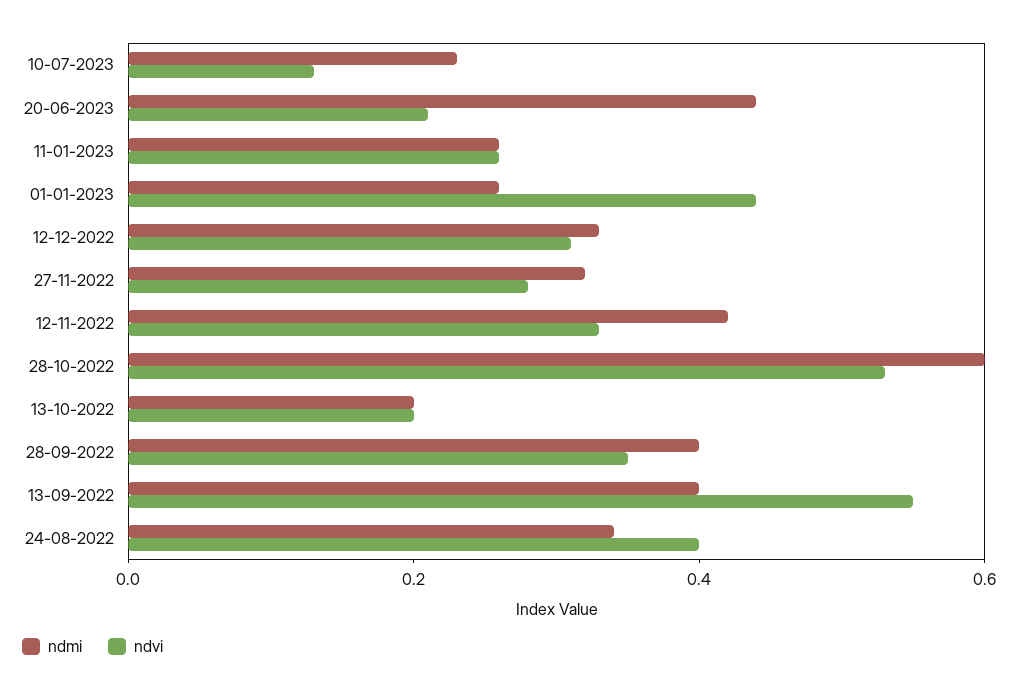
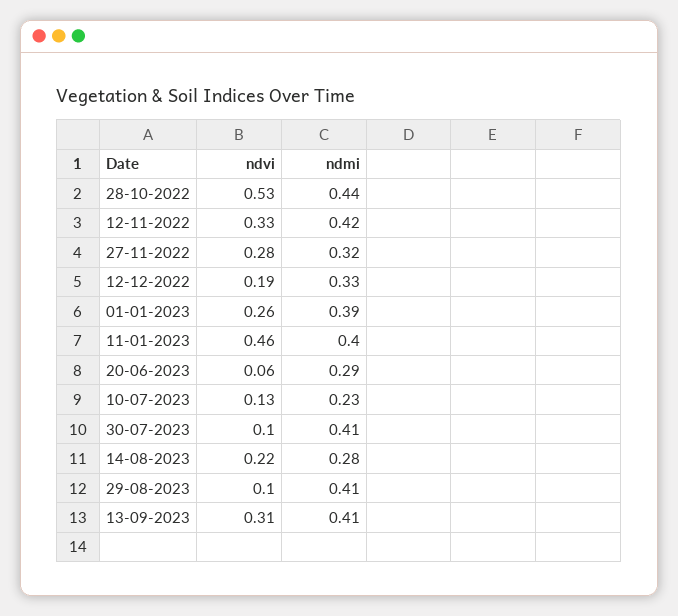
ndmi, 20-06-2023: 0.45 -> 0.29
ndvi, 20-06-2023: 0.2 -> 0.06
ndmi, 11-01-2023: 0.25 -> 0.4
ndvi, 11-01-2023: 0.25 -> 0.46
ndmi, 01-01-2023: 0.25 -> 0.39
ndvi, 01-01-2023: 0.45 -> 0.26
ndvi, 12-12-2022: 0.3 -> 0.19
ndmi, 28-10-2022: 0.6 -> 0.44
ndmi, 13-10-2022: 0.2 -> none
ndvi, 13-10-2022: 0.2 -> none
ndmi, 28-09-2022: 0.4 -> none
ndvi, 28-09-2022: 0.35 -> none
ndmi, 13-09-2022: 0.4 -> none
ndvi, 13-09-2022: 0.55 -> none
ndmi, 24-08-2022: 0.35 -> none
ndvi, 24-08-2022: 0.4 -> none
ndvi, 30-07-2023: none -> 0.1
ndmi, 30-07-2023: none -> 0.41
ndvi, 14-08-2023: none -> 0.22
ndmi, 14-08-2023: none -> 0.28
ndvi, 29-08-2023: none -> 0.1
ndmi, 29-08-2023: none -> 0.41
ndvi, 13-09-2023: none -> 0.31
ndmi, 13-09-2023: none -> 0.41

